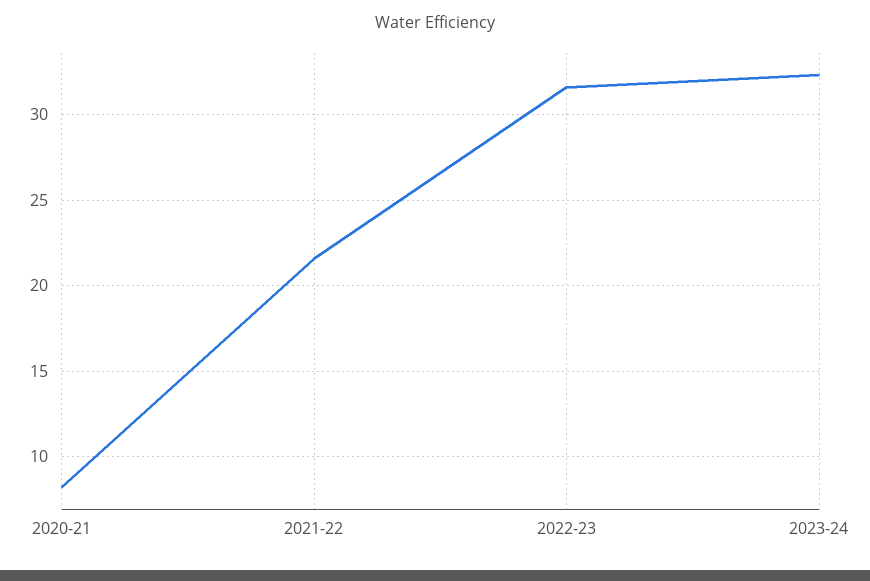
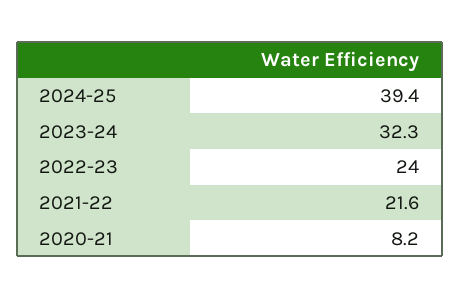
2022-23: 31.5 -> 24
2024-25: none -> 39.4

